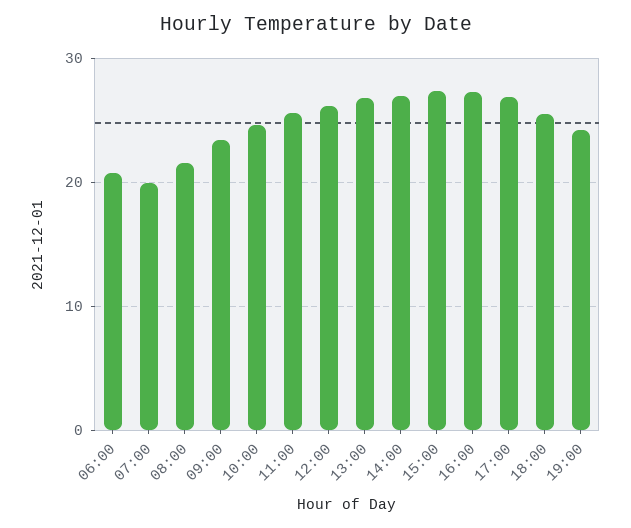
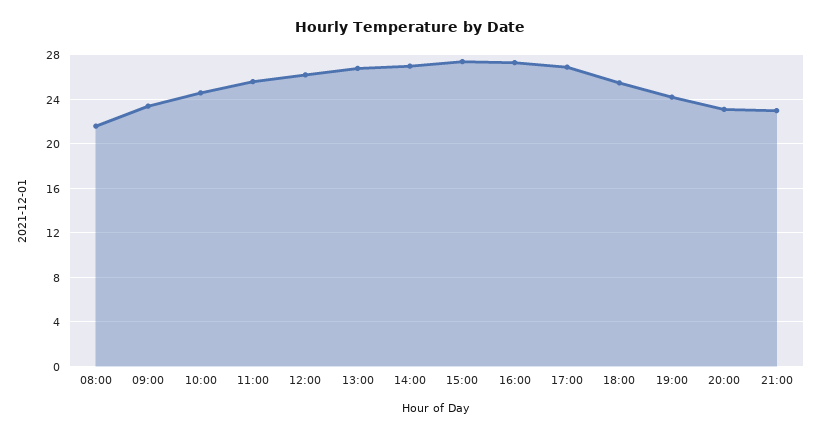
06:00: 21 -> none
07:00: 20 -> none
20:00: none -> 23
21:00: none -> 23

